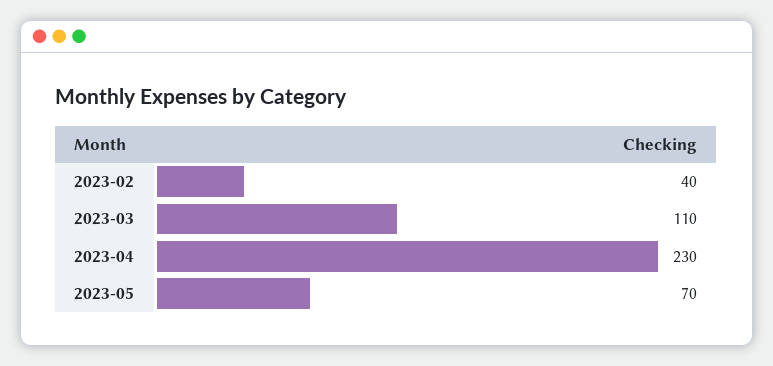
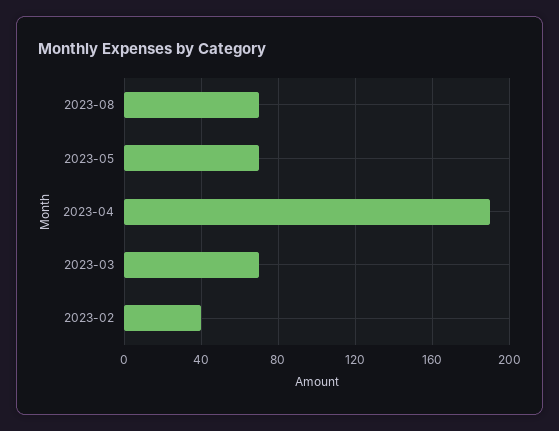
2023-03: 110 -> 70
2023-04: 230 -> 190
2023-08: none -> 70

